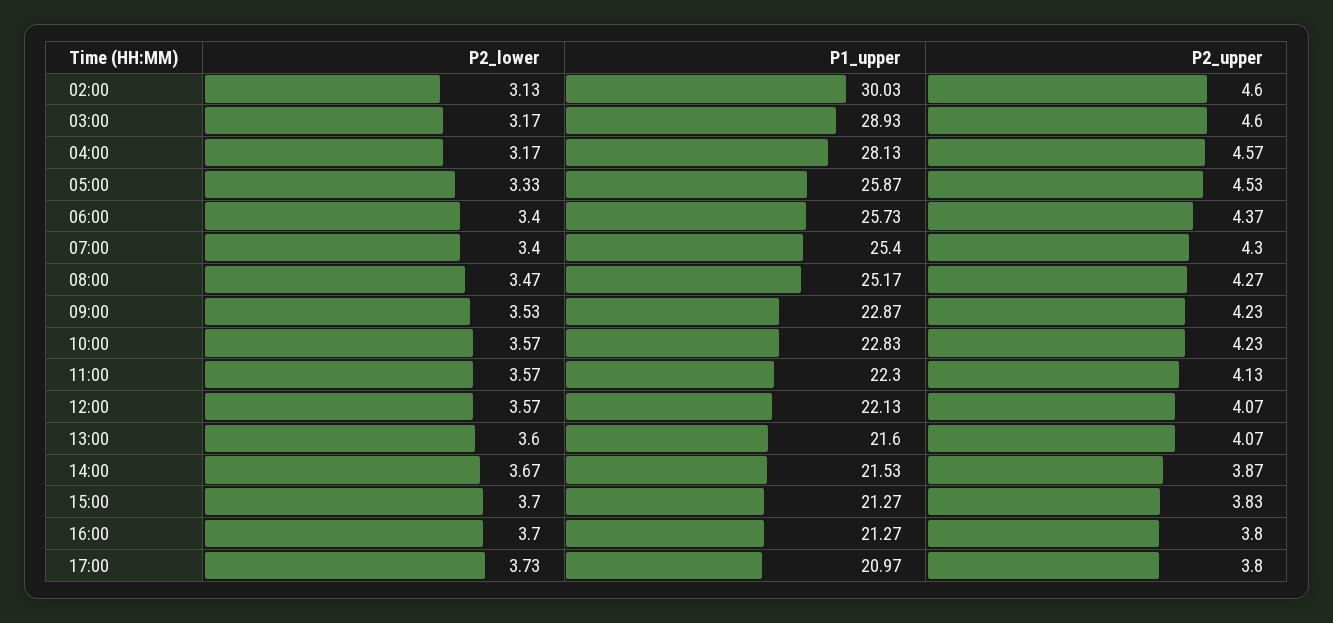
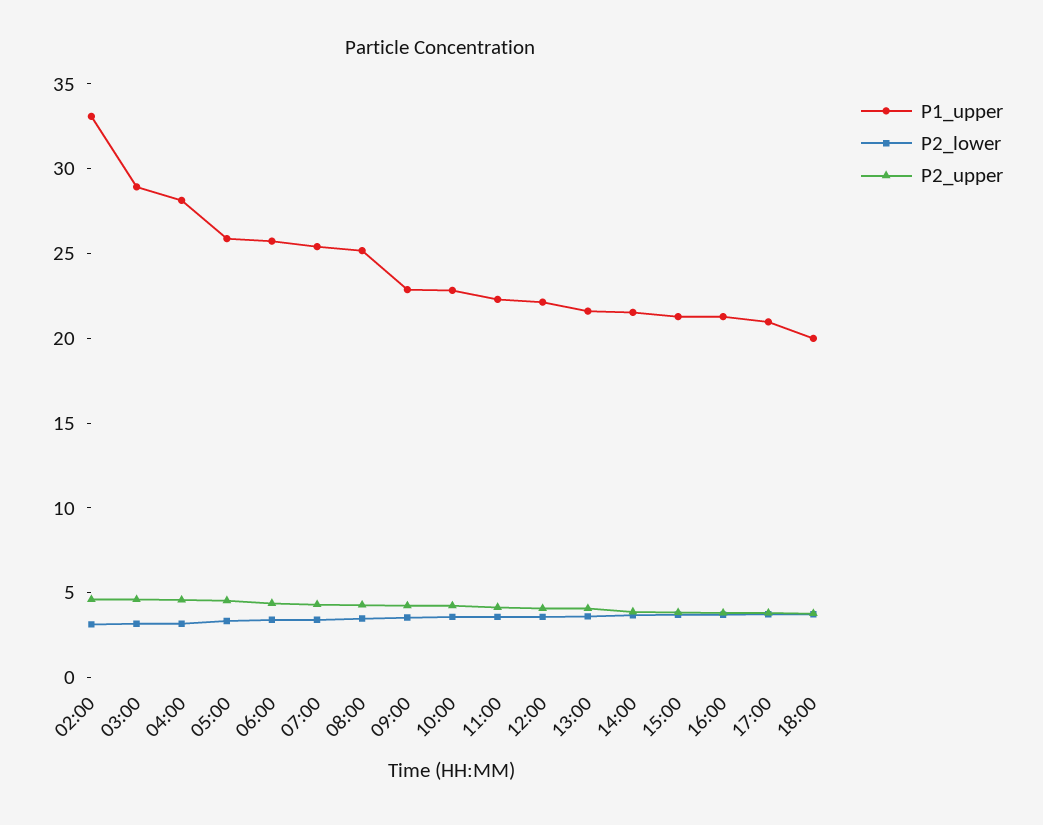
P1_upper, 02:00: 30.03 -> 33
P1_upper, 18:00: none -> 20
P2_lower, 18:00: none -> 4
P2_upper, 18:00: none -> 4

